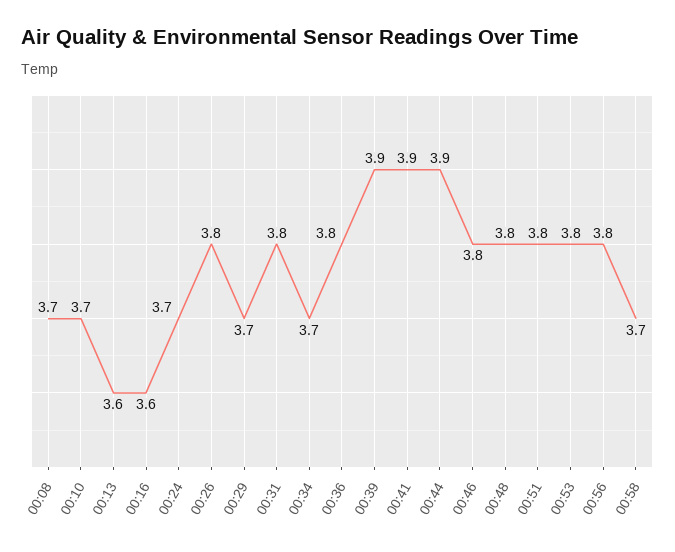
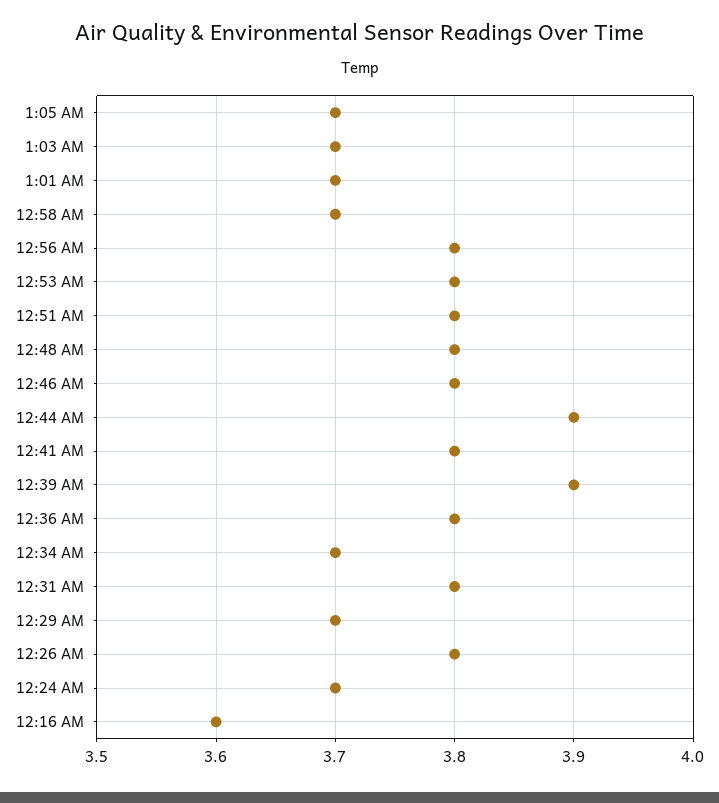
00:08: 3.7 -> none
00:10: 3.7 -> none
00:13: 3.6 -> none
00:41: 3.9 -> 3.8
1:05 AM: none -> 3.7
1:03 AM: none -> 3.7
1:01 AM: none -> 3.7

